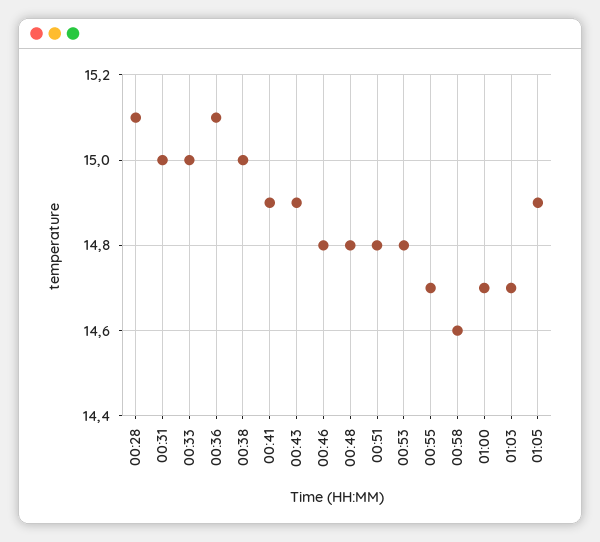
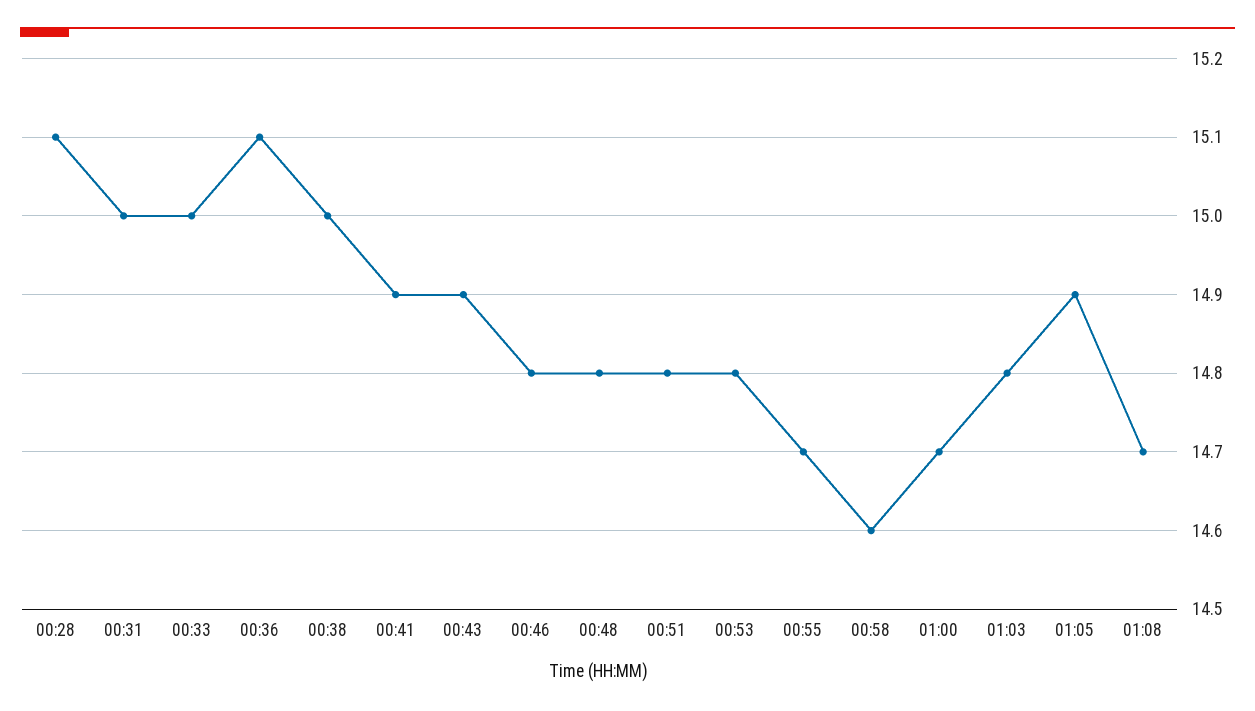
01:03: 14.7 -> 14.8
01:08: none -> 14.7

